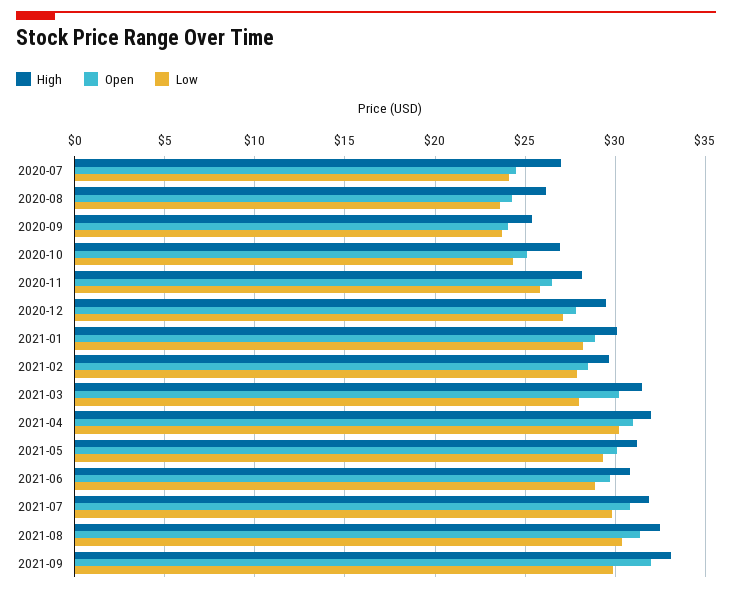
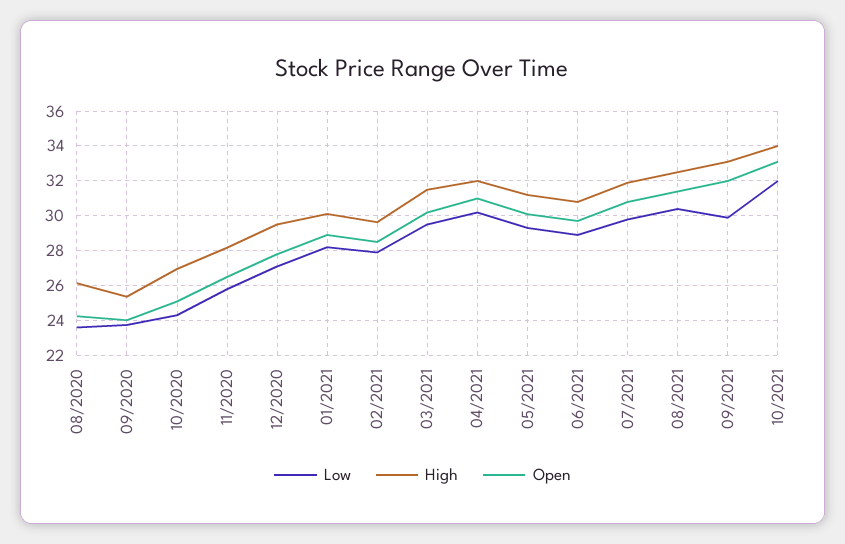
High, 2020-07: 27 -> none
Open, 2020-07: 24.5 -> none
Low, 2020-07: 24 -> none
Low, 2021-03: 28 -> 29.5
Low, 10/2021: none -> 32
High, 10/2021: none -> 34
Open, 10/2021: none -> 33

